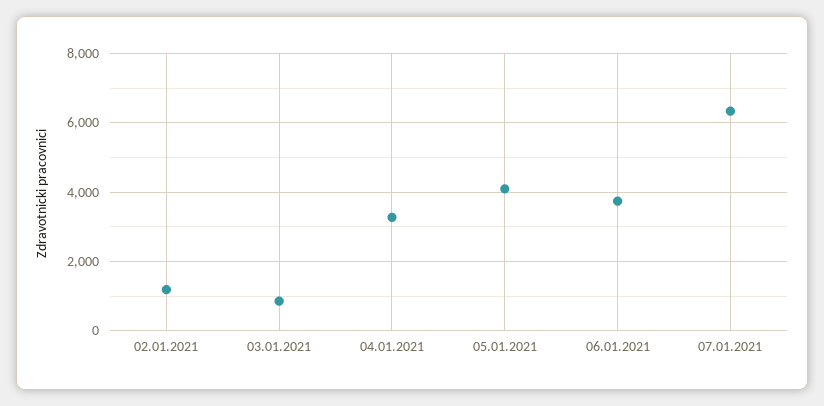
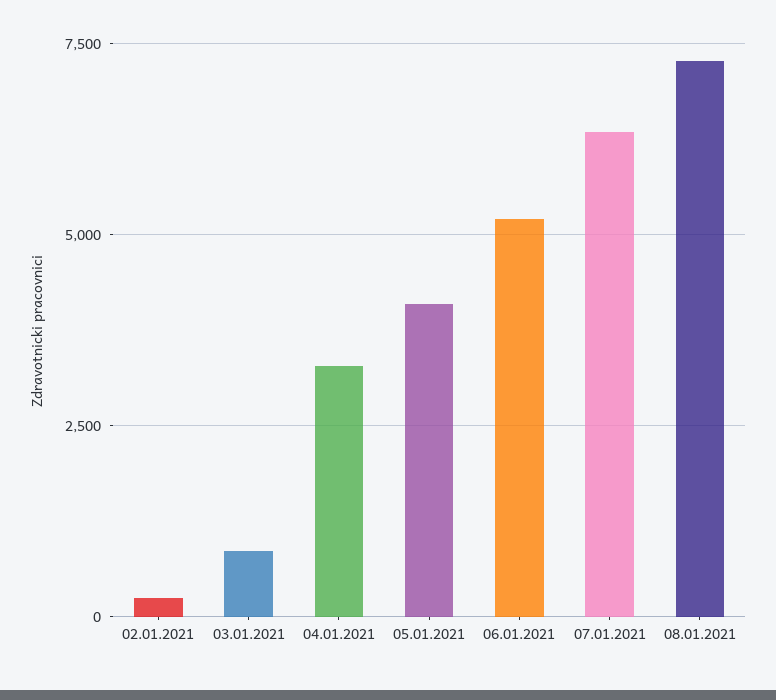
02.01.2021: 1200 -> 250
06.01.2021: 3800 -> 5250
08.01.2021: none -> 7250

